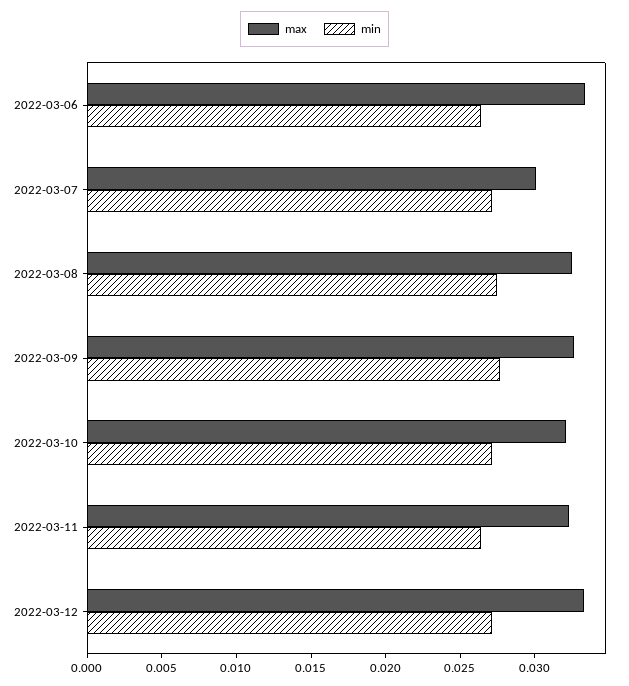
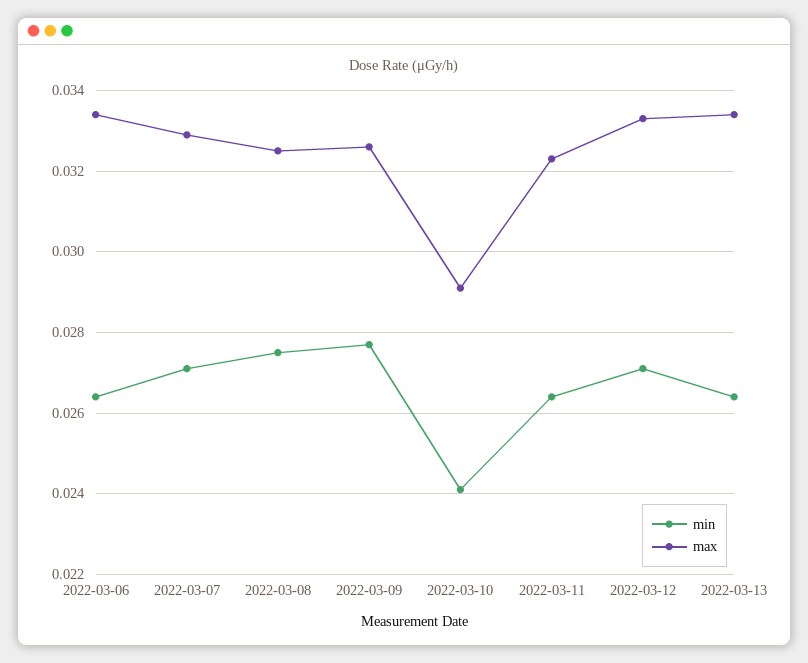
max, 2022-03-07: 0.03 -> 0.033
max, 2022-03-10: 0.032 -> 0.029
min, 2022-03-10: 0.027 -> 0.024
min, 2022-03-13: none -> 0.0265
max, 2022-03-13: none -> 0.0335

